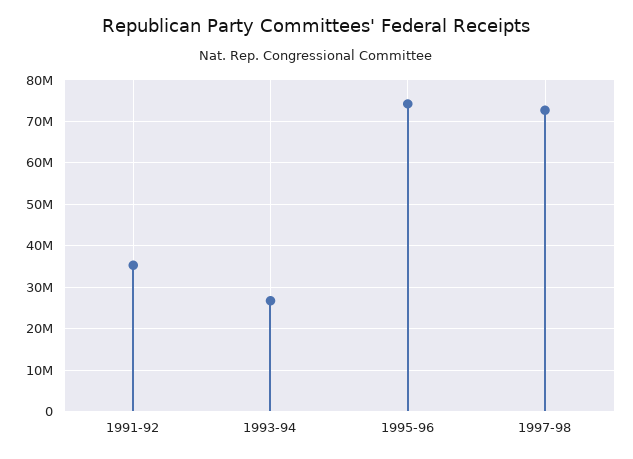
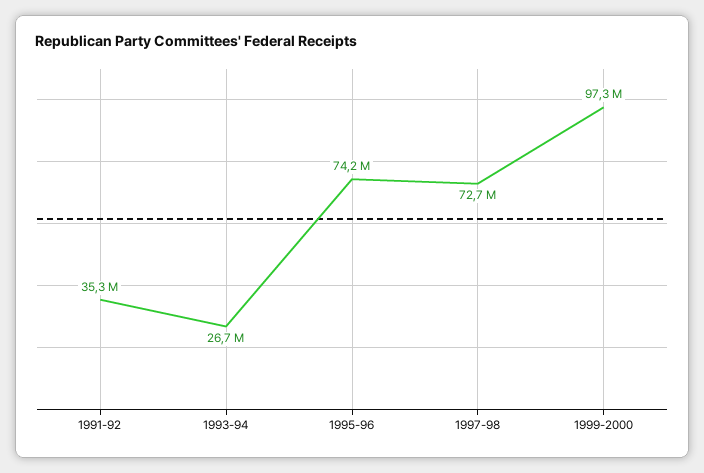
1999-2000: none -> 97300000

